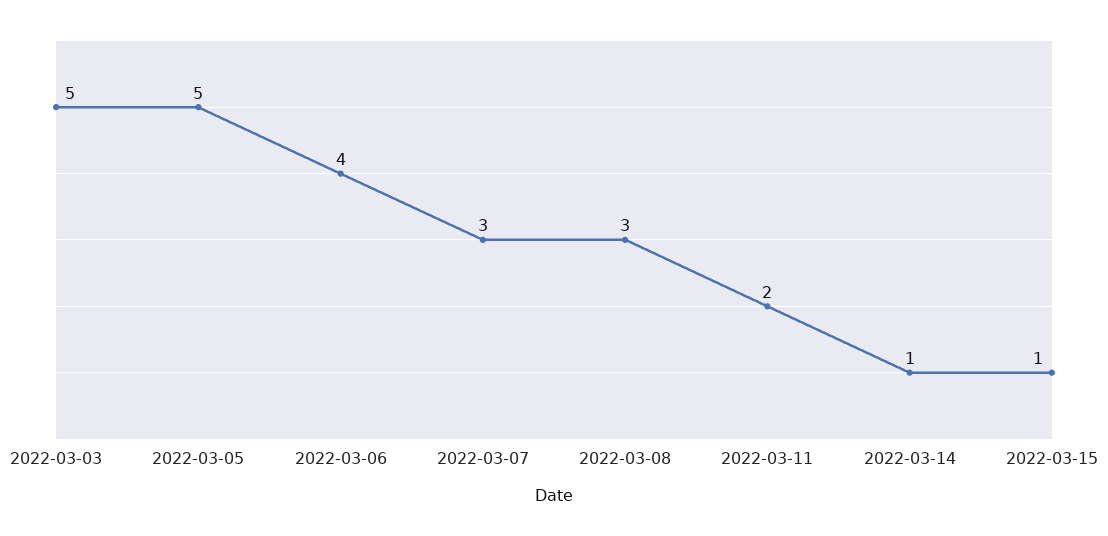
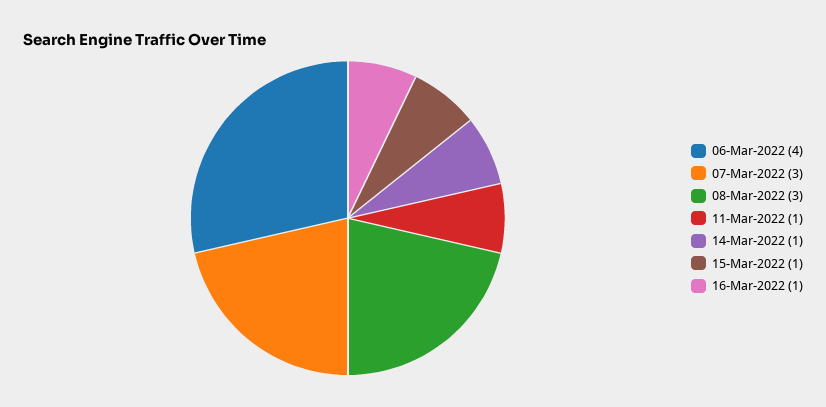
2022-03-03: 5 -> none
2022-03-05: 5 -> none
2022-03-11: 2 -> 1
16-Mar-2022: none -> 1

